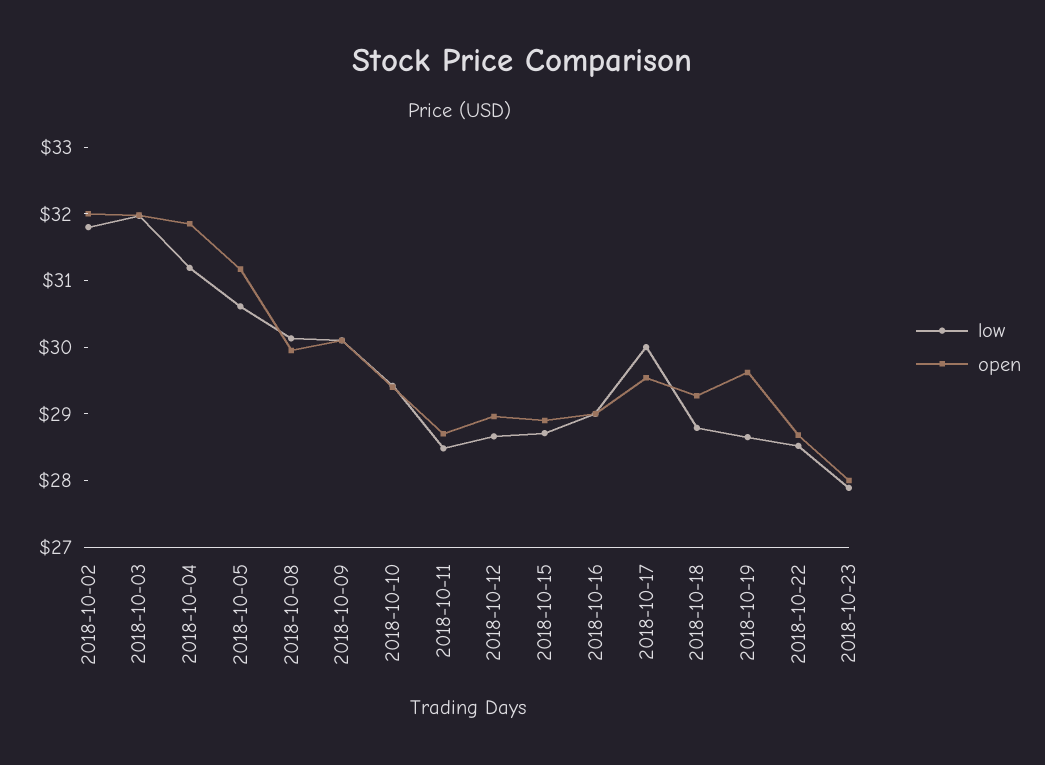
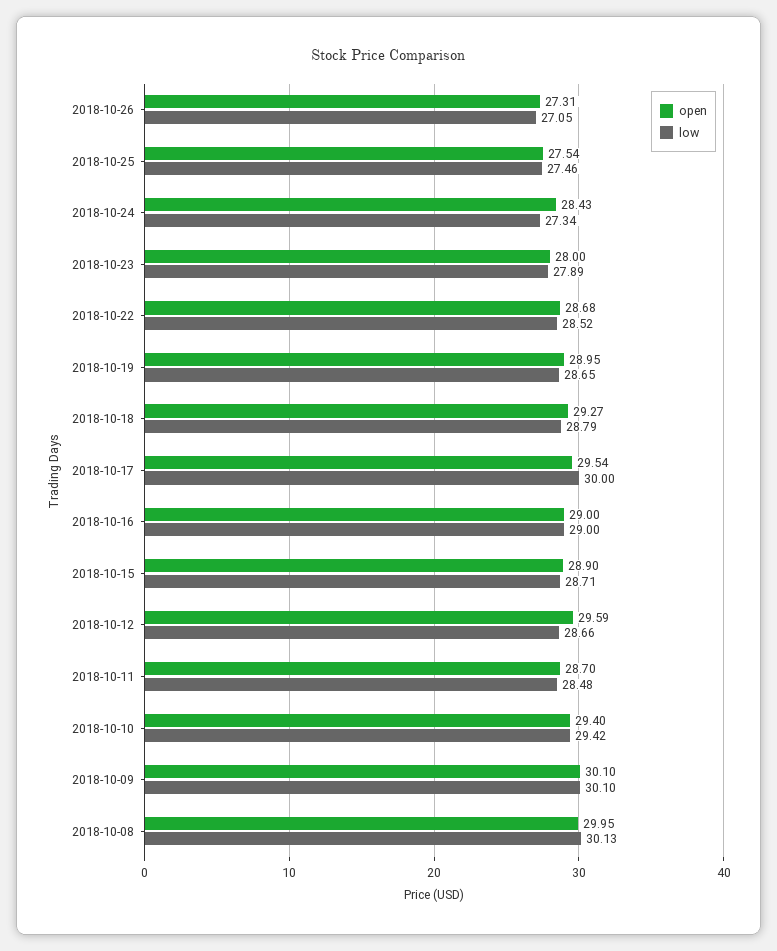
low, 2018-10-02: 31.8 -> none
open, 2018-10-02: 32 -> none
low, 2018-10-03: 32 -> none
open, 2018-10-03: 32 -> none
low, 2018-10-04: 31.2 -> none
open, 2018-10-04: 31.8 -> none
low, 2018-10-05: 30.6 -> none
open, 2018-10-05: 31.2 -> none
open, 2018-10-12: 29 -> 29.59
open, 2018-10-19: 29.6 -> 28.95
open, 2018-10-26: none -> 27.31
low, 2018-10-26: none -> 27.05
open, 2018-10-25: none -> 27.54
low, 2018-10-25: none -> 27.46
open, 2018-10-24: none -> 28.43
low, 2018-10-24: none -> 27.34

